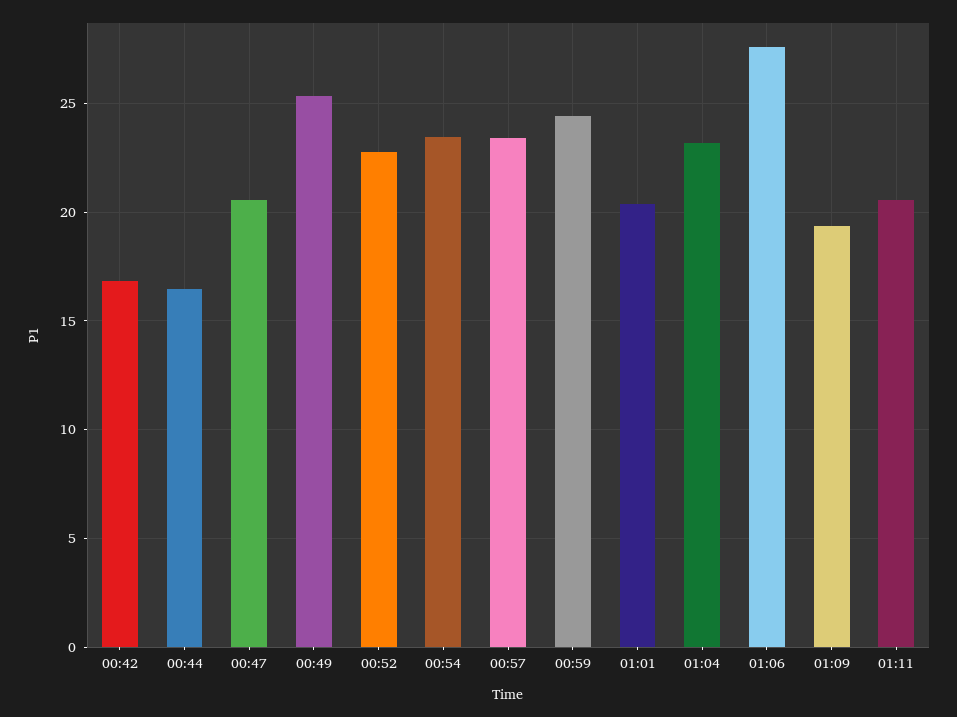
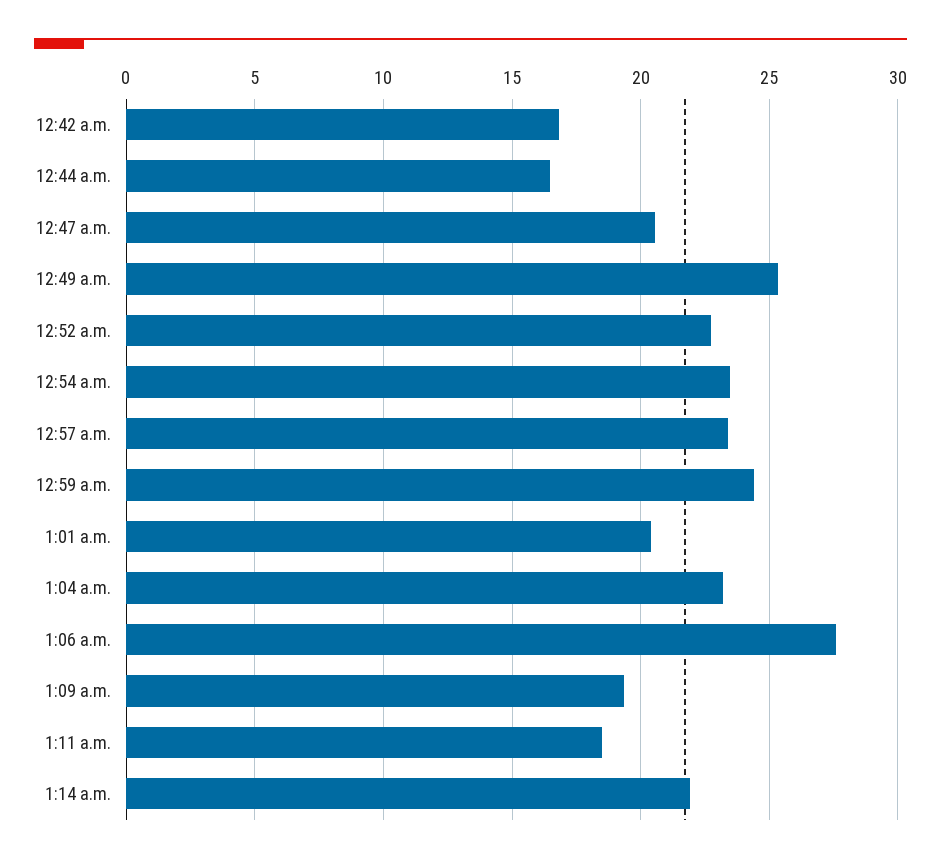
01:11: 20.5 -> 18.5
1:14 a.m.: none -> 22

